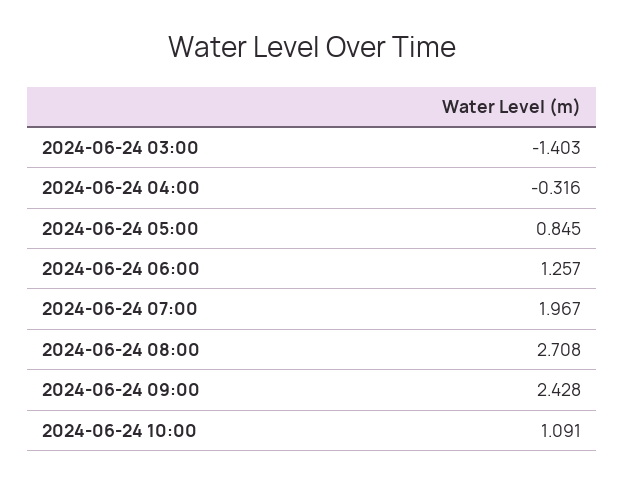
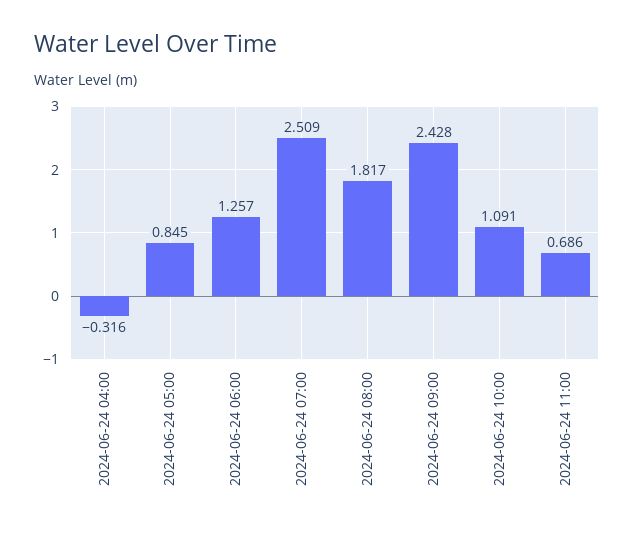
2024-06-24 03:00: -1.403 -> none
2024-06-24 07:00: 1.967 -> 2.509
2024-06-24 08:00: 2.708 -> 1.817
2024-06-24 11:00: none -> 0.686

